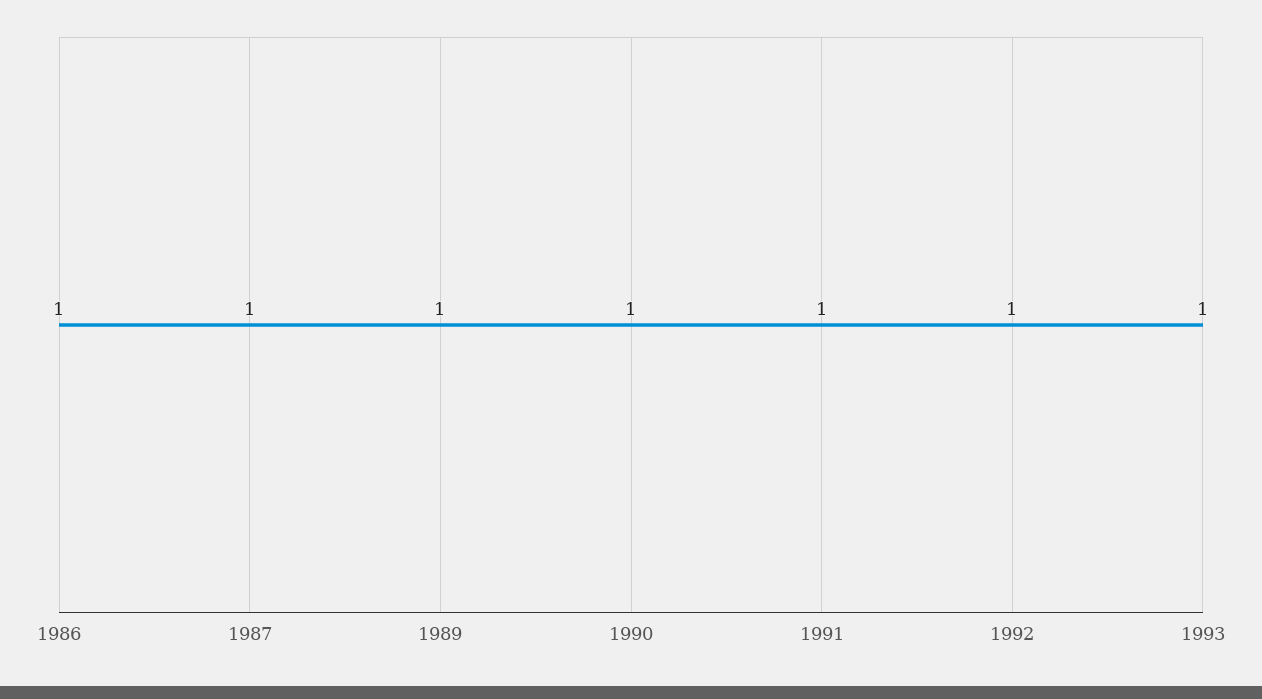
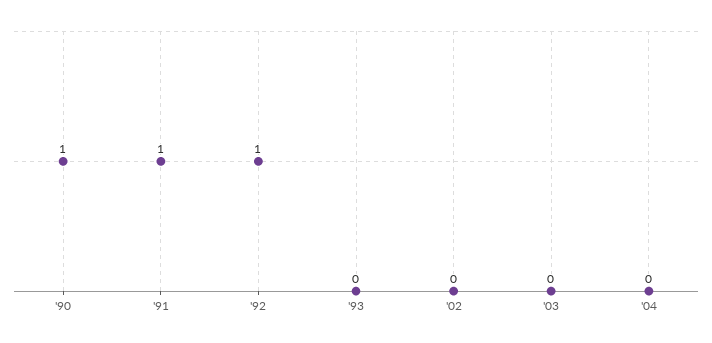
1986: 1 -> none
1987: 1 -> none
1989: 1 -> none
1993: 1 -> 0
'02: none -> 0
'03: none -> 0
'04: none -> 0

